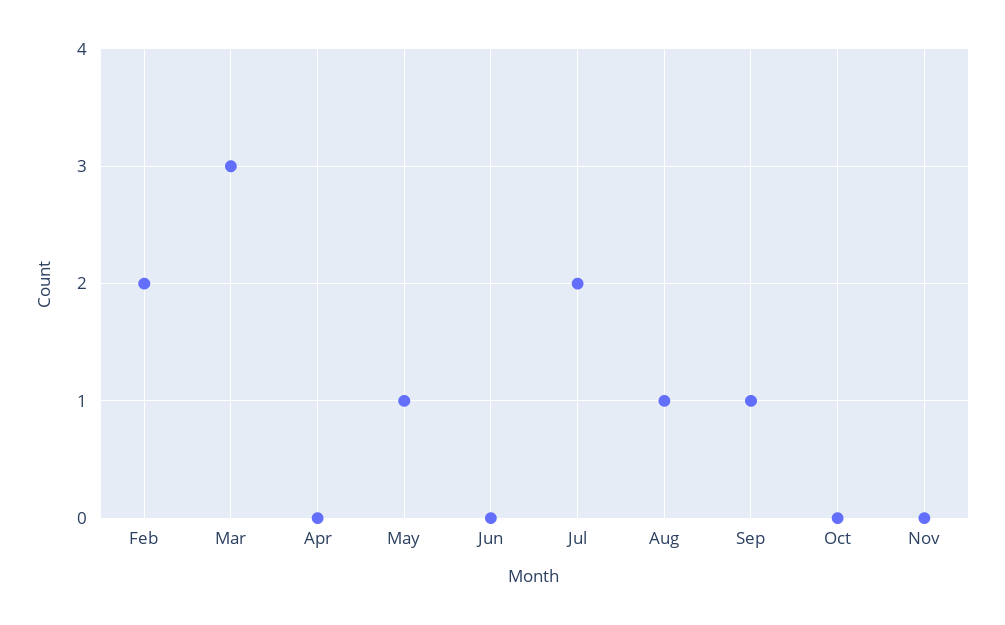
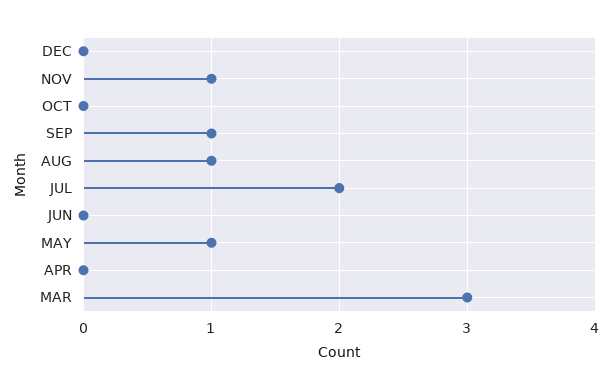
Feb: 2 -> none
Nov: 0 -> 1
DEC: none -> 0

